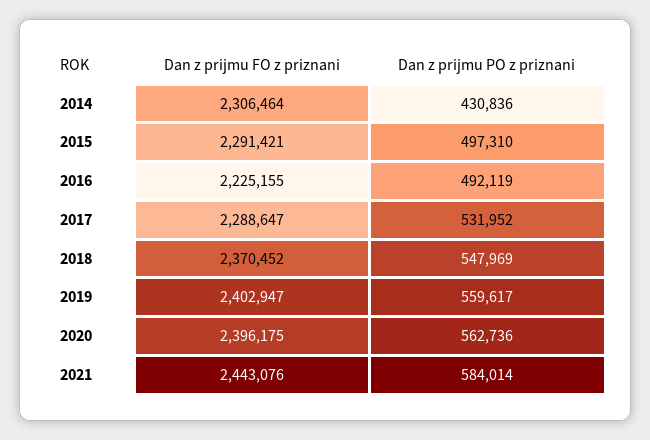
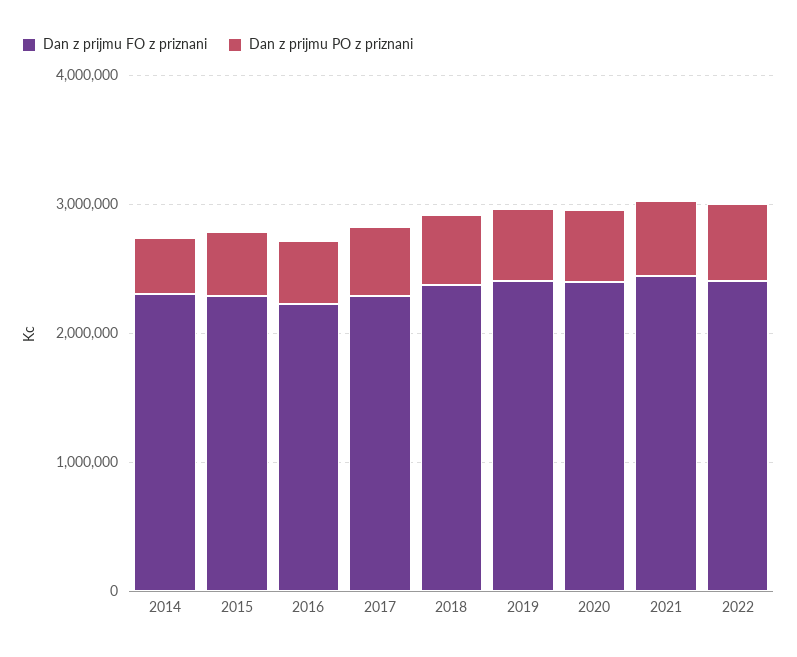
Dan z prijmu FO z priznani, 2022: none -> 2400000
Dan z prijmu PO z priznani, 2022: none -> 600000

